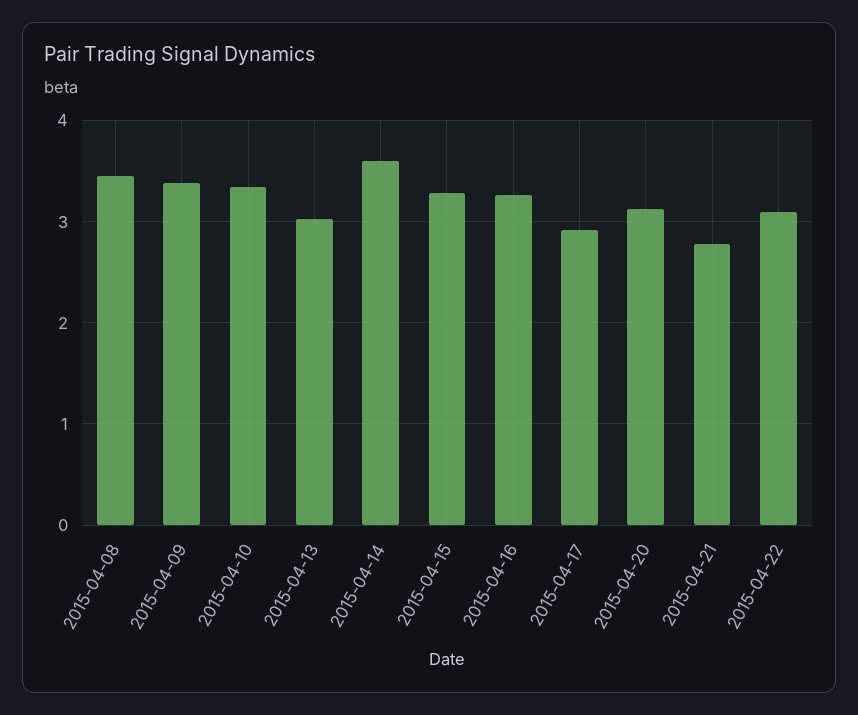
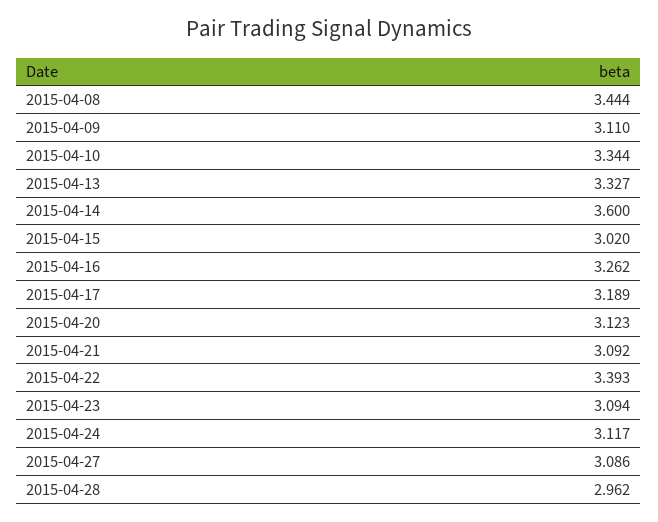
2015-04-09: 3.4 -> 3.11
2015-04-13: 3 -> 3.327
2015-04-15: 3.3 -> 3.02
2015-04-17: 2.9 -> 3.189
2015-04-21: 2.8 -> 3.092
2015-04-22: 3.1 -> 3.393
2015-04-23: none -> 3.094
2015-04-24: none -> 3.117
2015-04-27: none -> 3.086
2015-04-28: none -> 2.962

